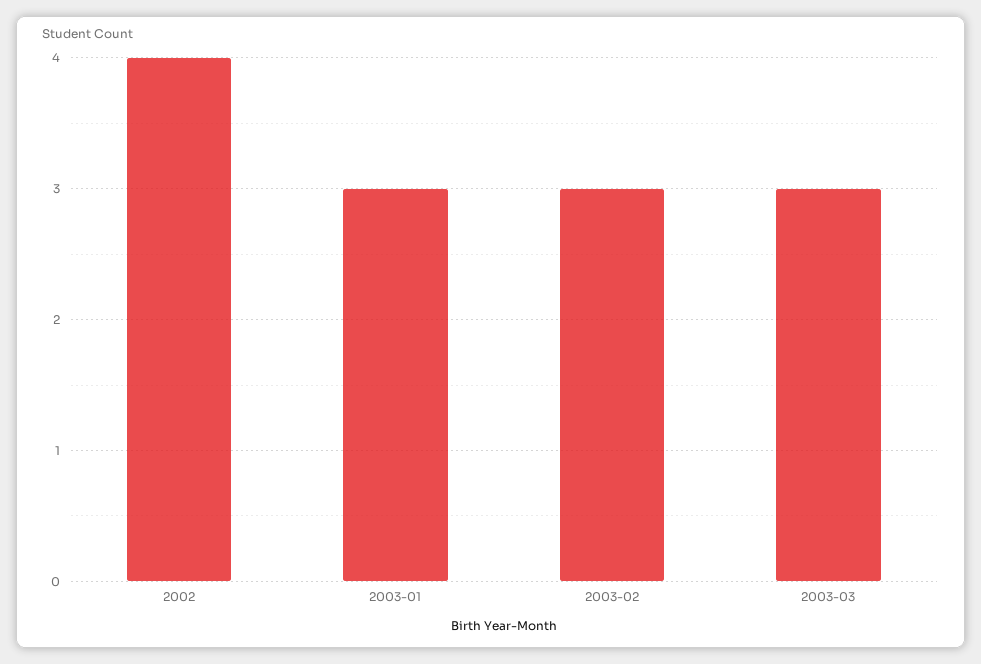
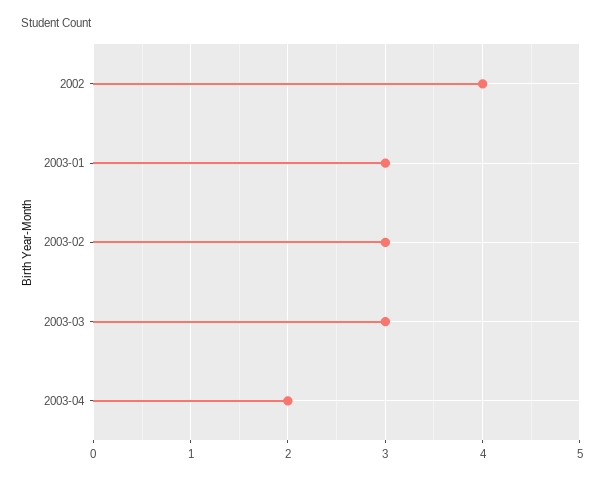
2003-04: none -> 2

